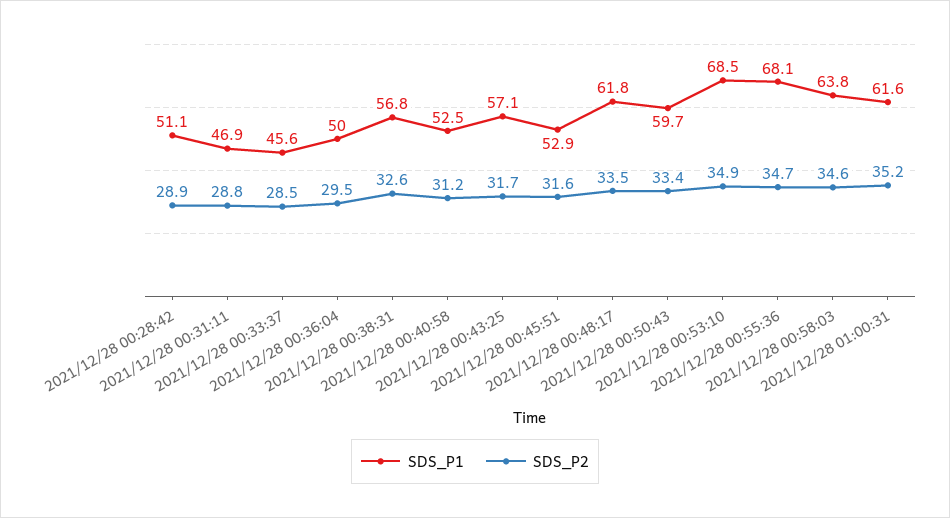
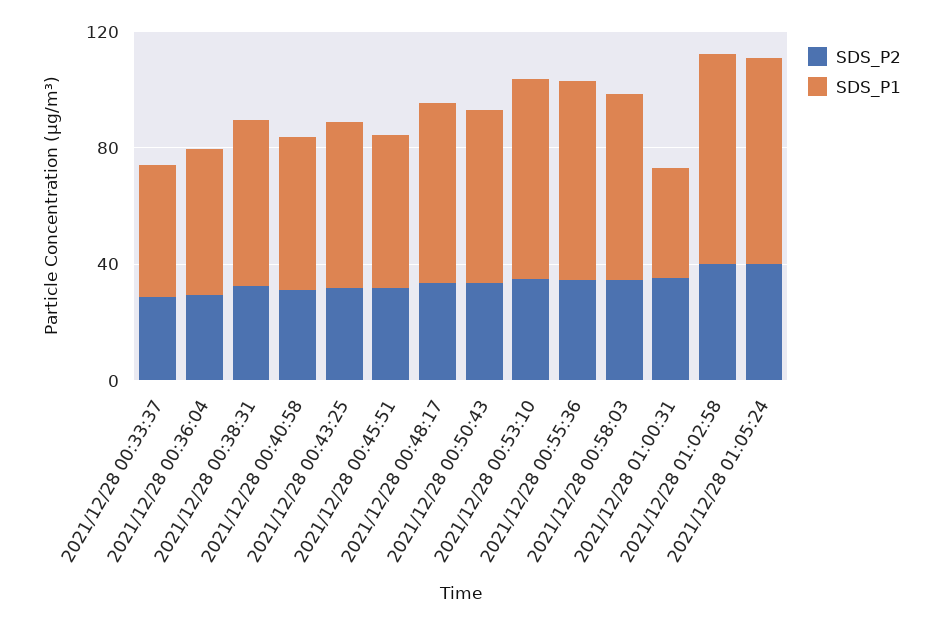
SDS_P1, 2021/12/28 00:28:42: 51.1 -> none
SDS_P2, 2021/12/28 00:28:42: 28.9 -> none
SDS_P1, 2021/12/28 00:31:11: 46.9 -> none
SDS_P2, 2021/12/28 00:31:11: 28.8 -> none
SDS_P1, 2021/12/28 01:00:31: 61.6 -> 40
SDS_P2, 2021/12/28 01:02:58: none -> 40
SDS_P1, 2021/12/28 01:02:58: none -> 70
SDS_P2, 2021/12/28 01:05:24: none -> 40
SDS_P1, 2021/12/28 01:05:24: none -> 70

